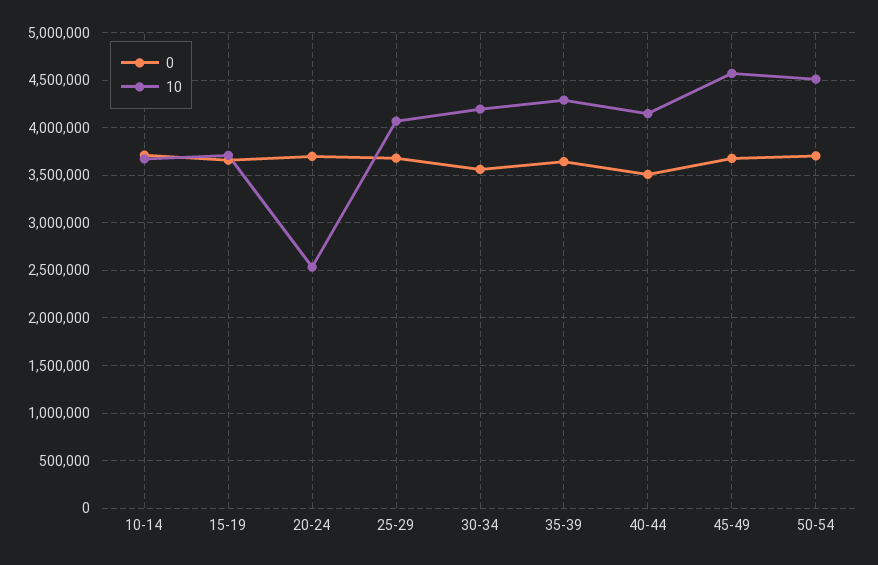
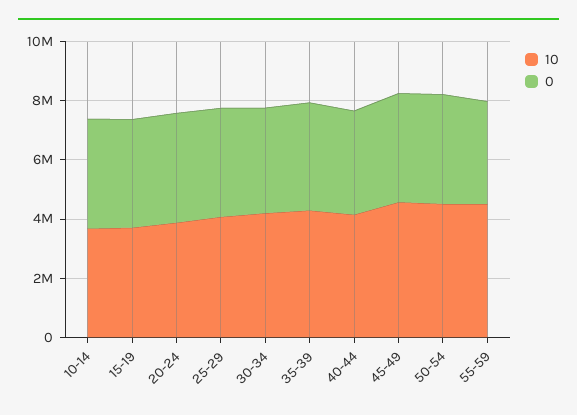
10, 20-24: 2500000 -> 4000000
10, 55-59: none -> 4500000
0, 55-59: none -> 3500000

